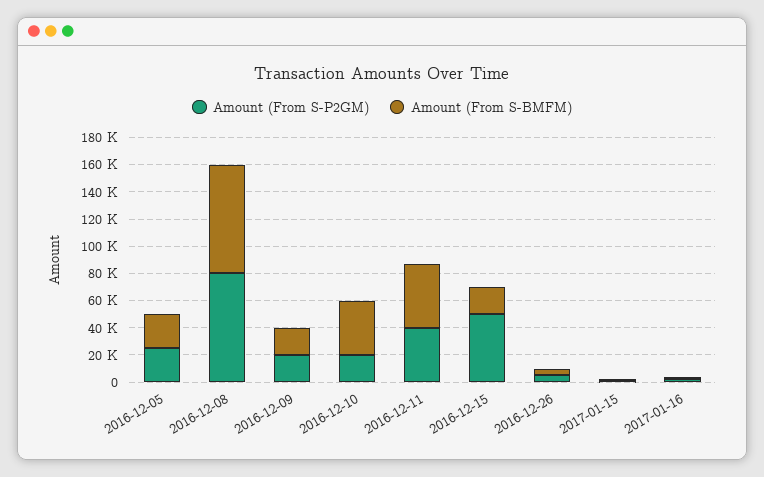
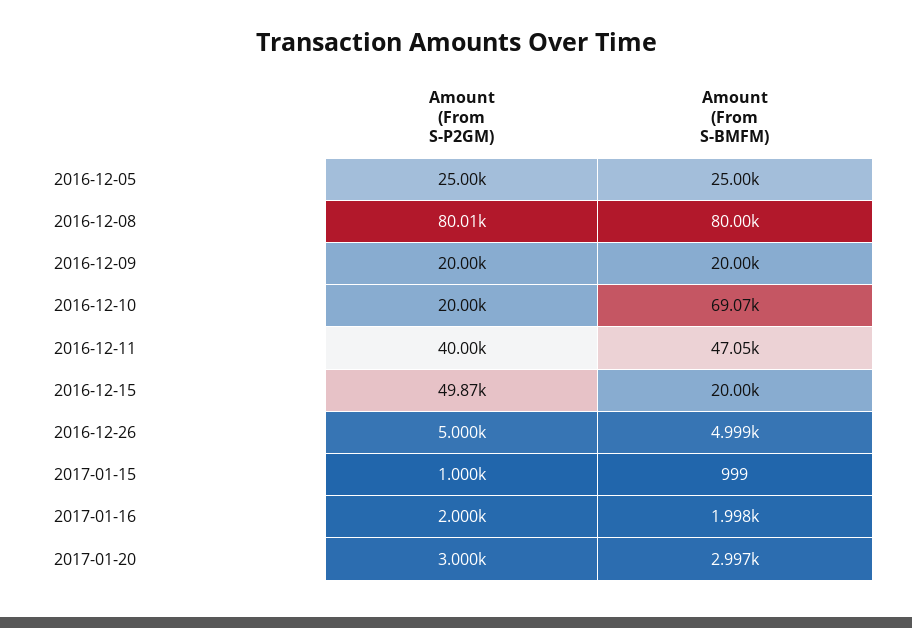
Amount (From S-BMFM), 2016-12-10: 40000 -> 69070
Amount (From S-P2GM), 2017-01-20: none -> 3000
Amount (From S-BMFM), 2017-01-20: none -> 2997

